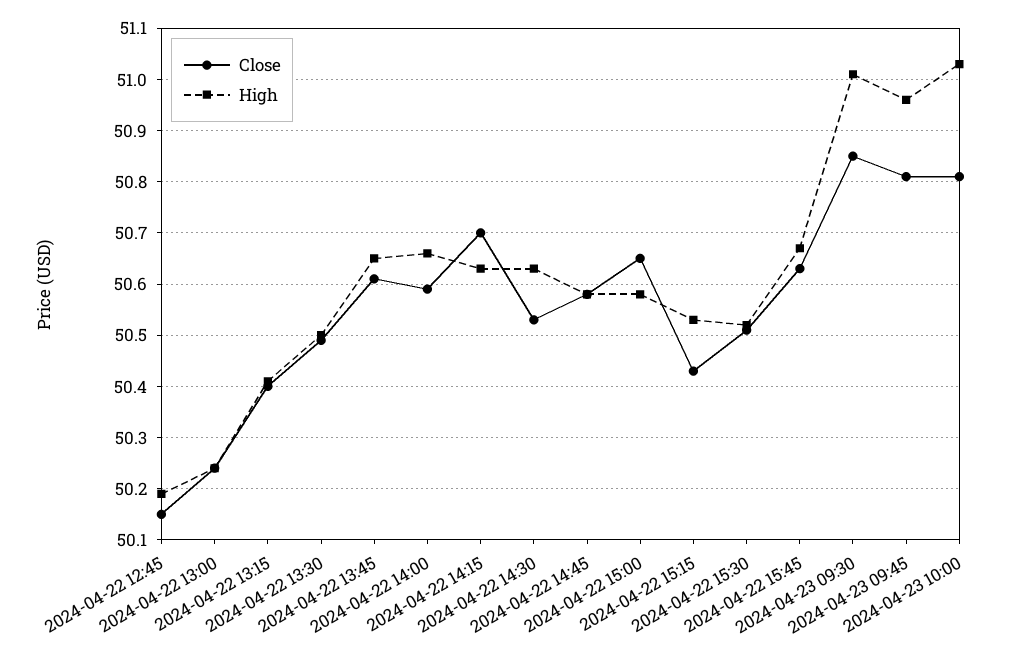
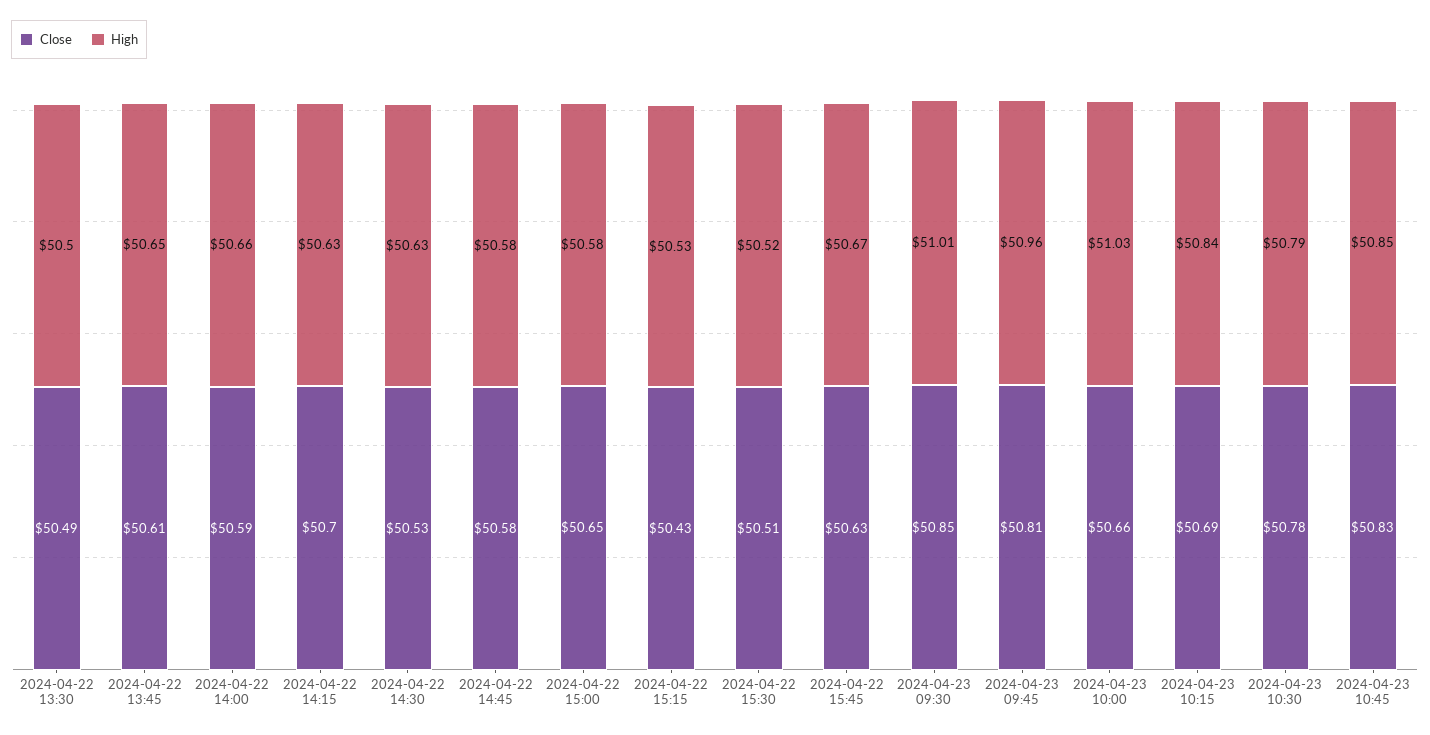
Close, 2024-04-22 12:45: 50.15 -> none
High, 2024-04-22 12:45: 50.2 -> none
Close, 2024-04-22 13:00: 50.25 -> none
High, 2024-04-22 13:00: 50.25 -> none
Close, 2024-04-22 13:15: 50.4 -> none
High, 2024-04-22 13:15: 50.4 -> none
Close, 2024-04-23 10:00: 50.8 -> 50.66
Close, 2024-04-23 10:15: none -> 50.69
High, 2024-04-23 10:15: none -> 50.84
Close, 2024-04-23 10:30: none -> 50.78
High, 2024-04-23 10:30: none -> 50.79
Close, 2024-04-23 10:45: none -> 50.83
High, 2024-04-23 10:45: none -> 50.85

